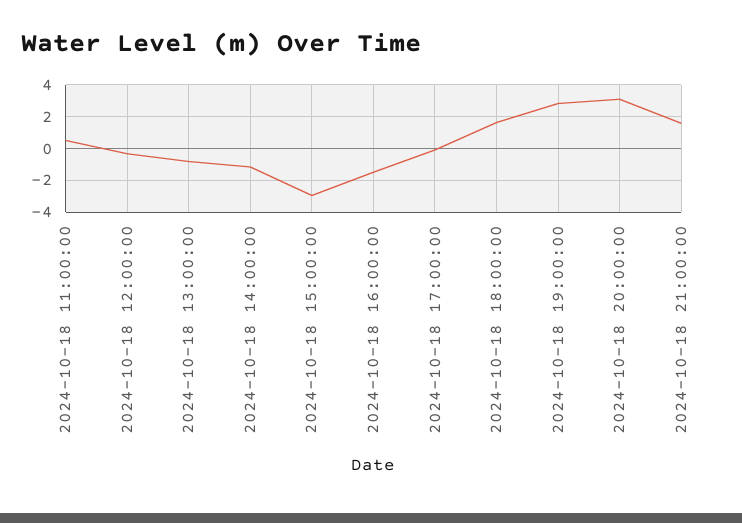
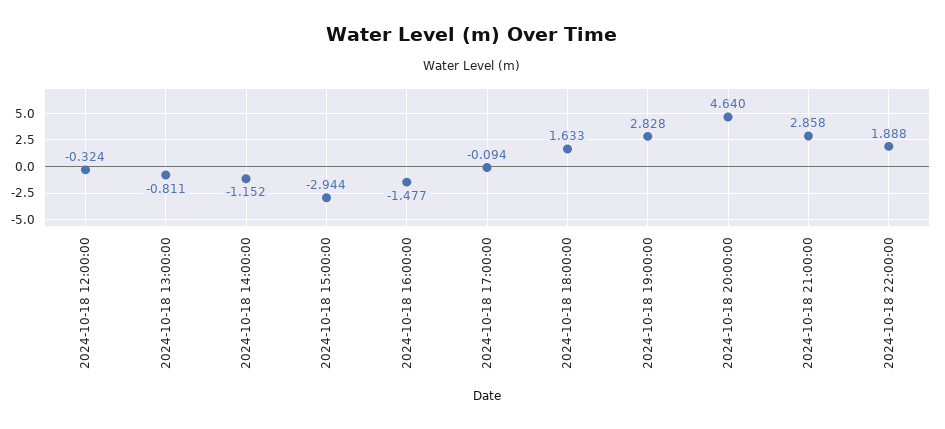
2024-10-18 11:00:00: 0.5 -> none
2024-10-18 20:00:00: 3 -> 4.64
2024-10-18 21:00:00: 1.5 -> 2.858
2024-10-18 22:00:00: none -> 1.888

